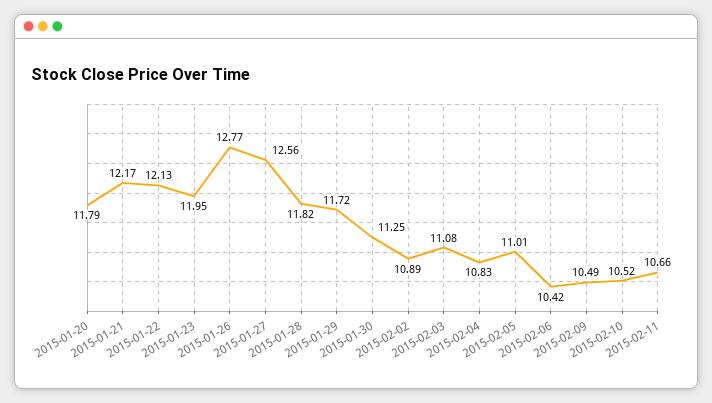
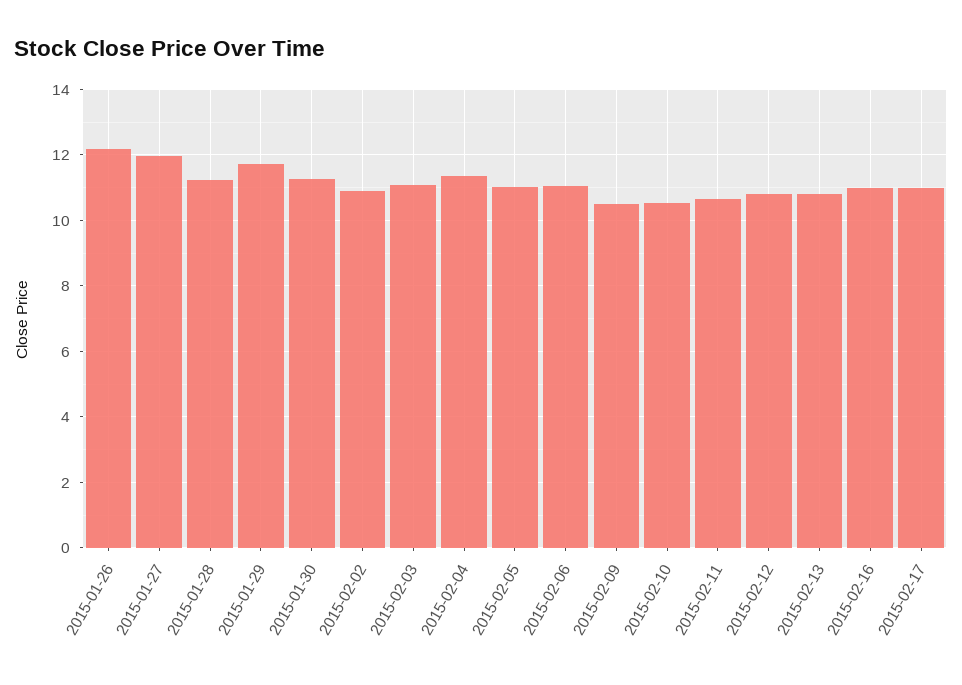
2015-01-20: 11.79 -> none
2015-01-21: 12.17 -> none
2015-01-22: 12.13 -> none
2015-01-23: 11.95 -> none
2015-01-26: 12.77 -> 12.2
2015-01-27: 12.56 -> 12
2015-01-28: 11.82 -> 11.2
2015-02-04: 10.83 -> 11.4
2015-02-06: 10.42 -> 11
2015-02-12: none -> 10.8
2015-02-13: none -> 10.8
2015-02-16: none -> 11
2015-02-17: none -> 11

